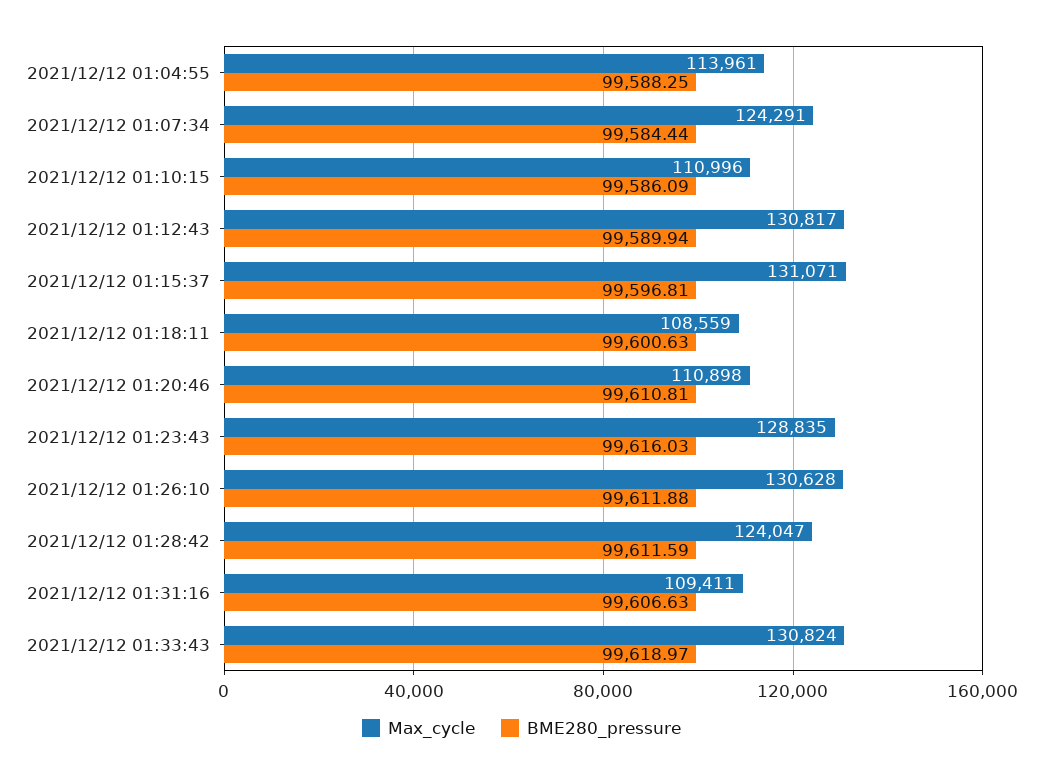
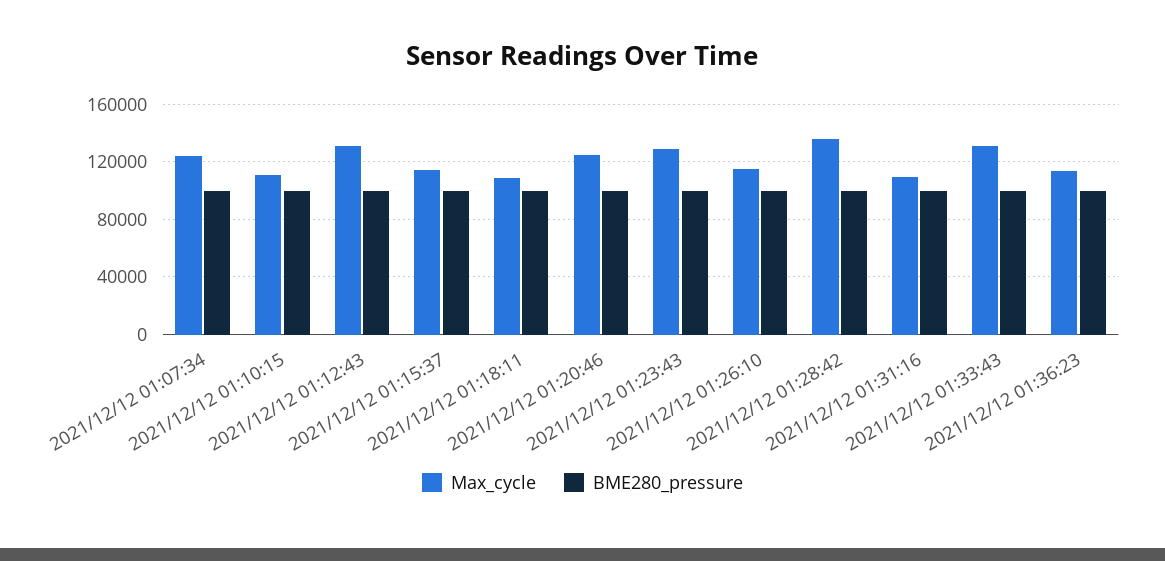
Max_cycle, 2021/12/12 01:04:55: 113961 -> none
BME280_pressure, 2021/12/12 01:04:55: 99588.25 -> none
Max_cycle, 2021/12/12 01:15:37: 131071 -> 115000
Max_cycle, 2021/12/12 01:20:46: 110898 -> 125000
Max_cycle, 2021/12/12 01:26:10: 130628 -> 115000
Max_cycle, 2021/12/12 01:28:42: 124047 -> 135000
Max_cycle, 2021/12/12 01:36:23: none -> 115000
BME280_pressure, 2021/12/12 01:36:23: none -> 100000

